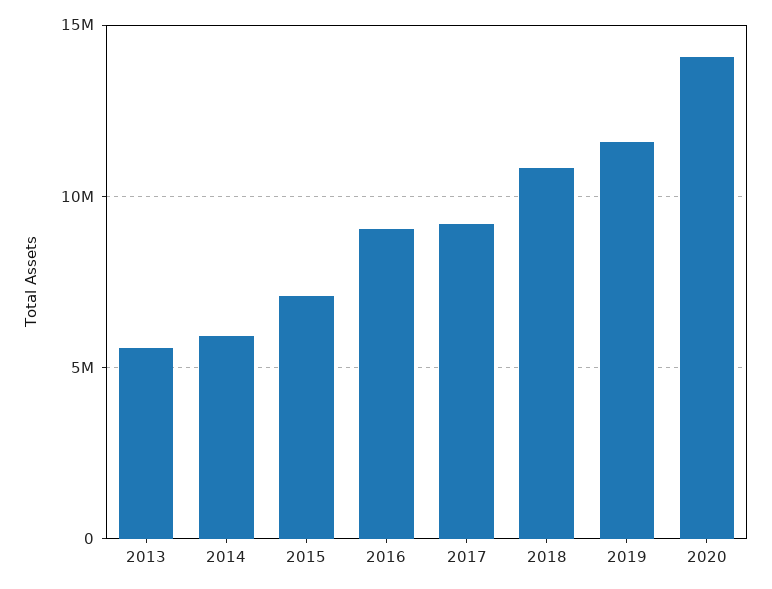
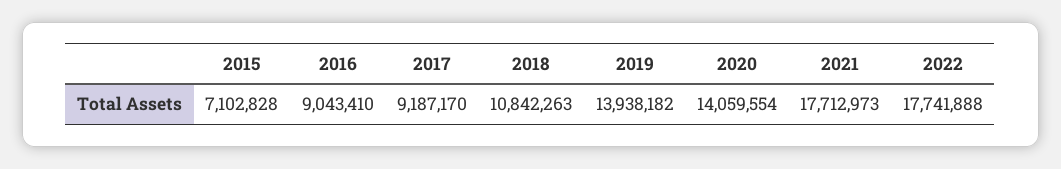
2013: 5500000 -> none
2014: 6000000 -> none
2019: 11500000 -> 13938182
2021: none -> 17712973
2022: none -> 17741888

